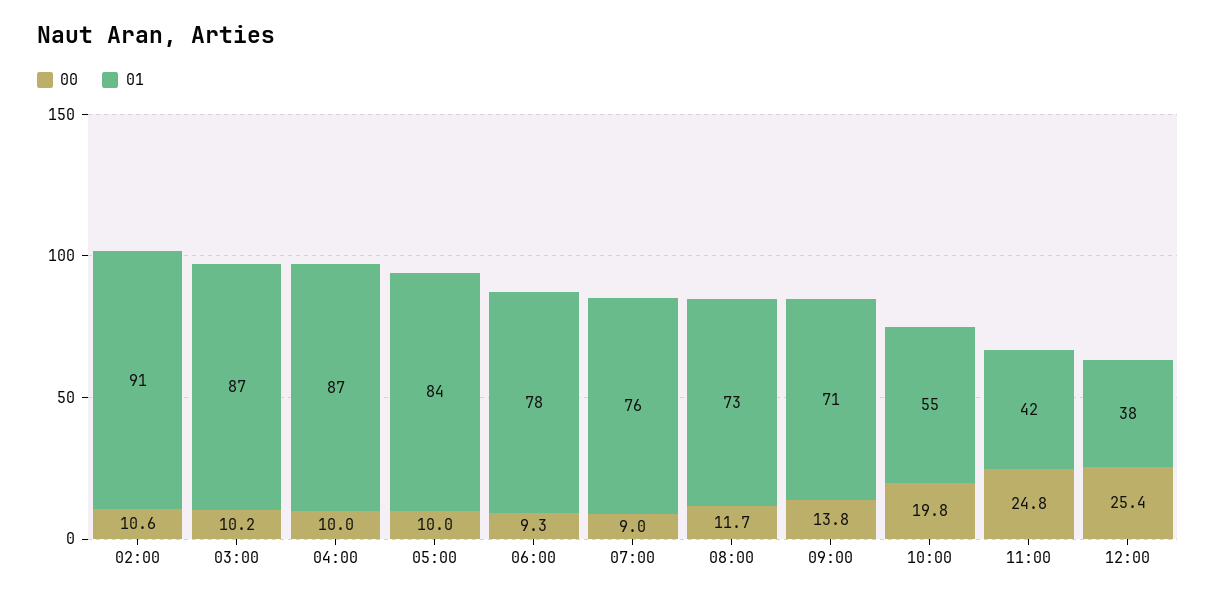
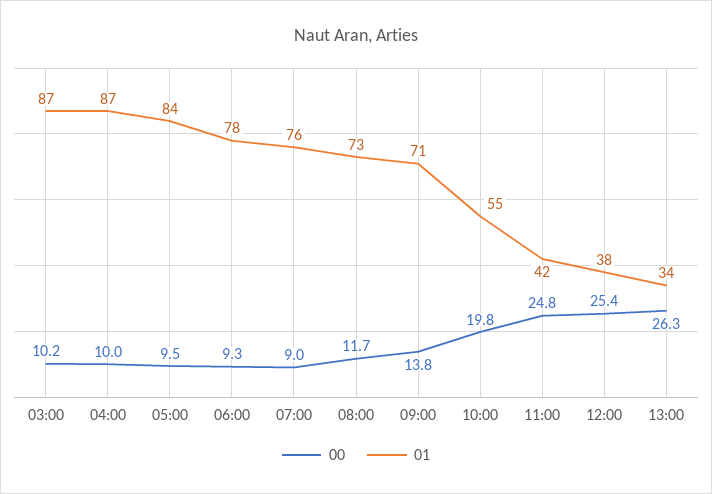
00, 02:00: 10.6 -> none
01, 02:00: 91 -> none
00, 05:00: 10 -> 9.5
00, 13:00: none -> 26.3
01, 13:00: none -> 34

